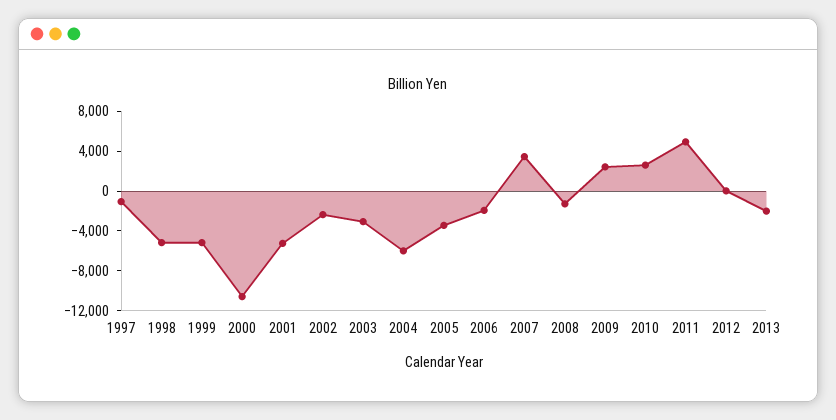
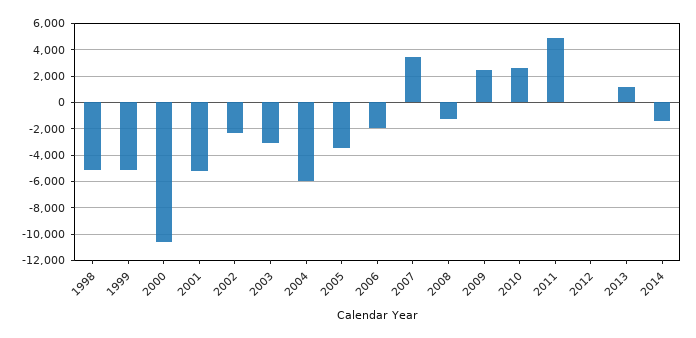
1997: -1000 -> none
2013: -2000 -> 1000
2014: none -> -1500

